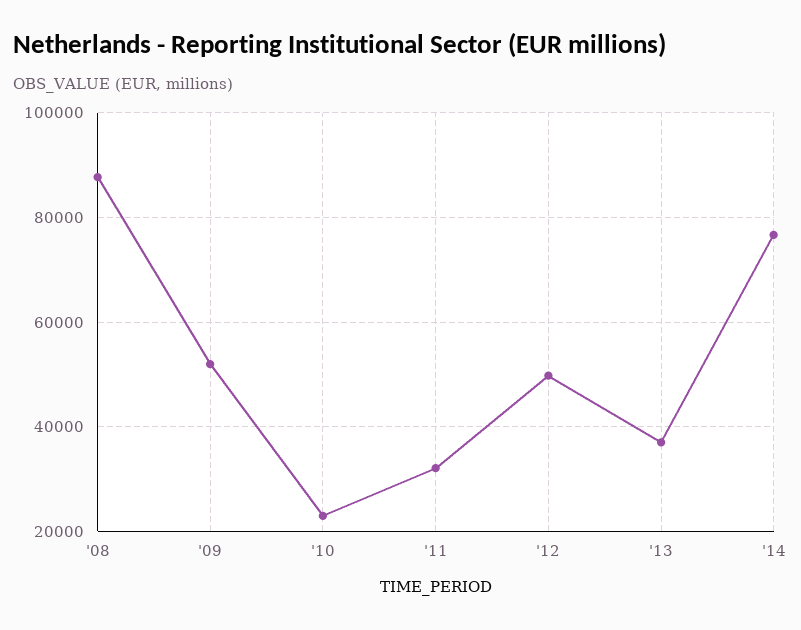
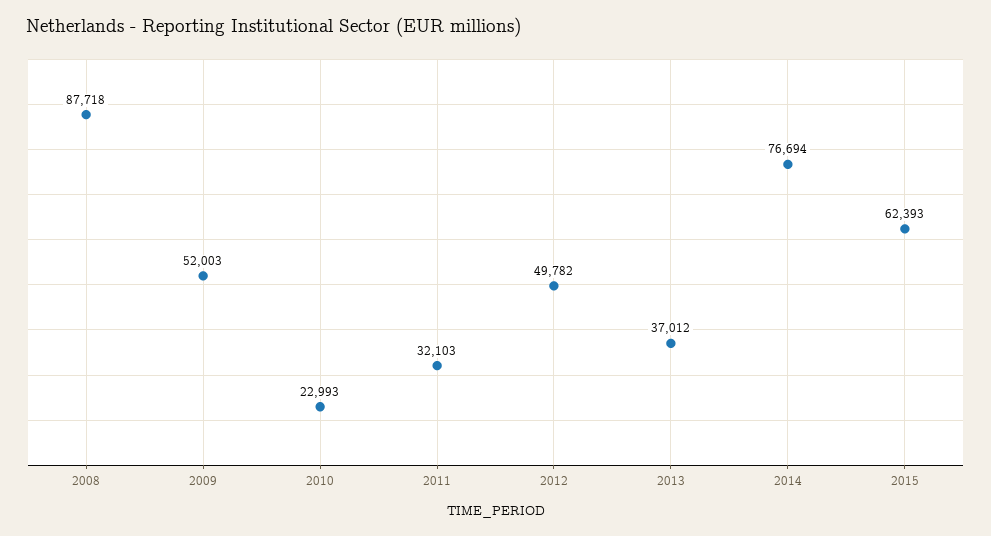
2015: none -> 62393

